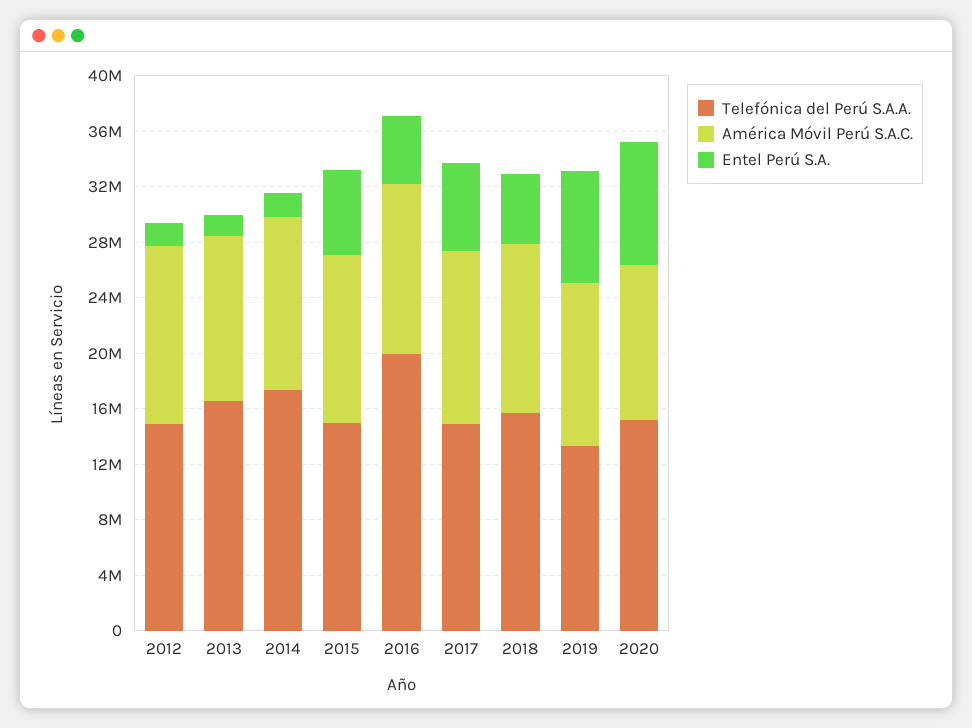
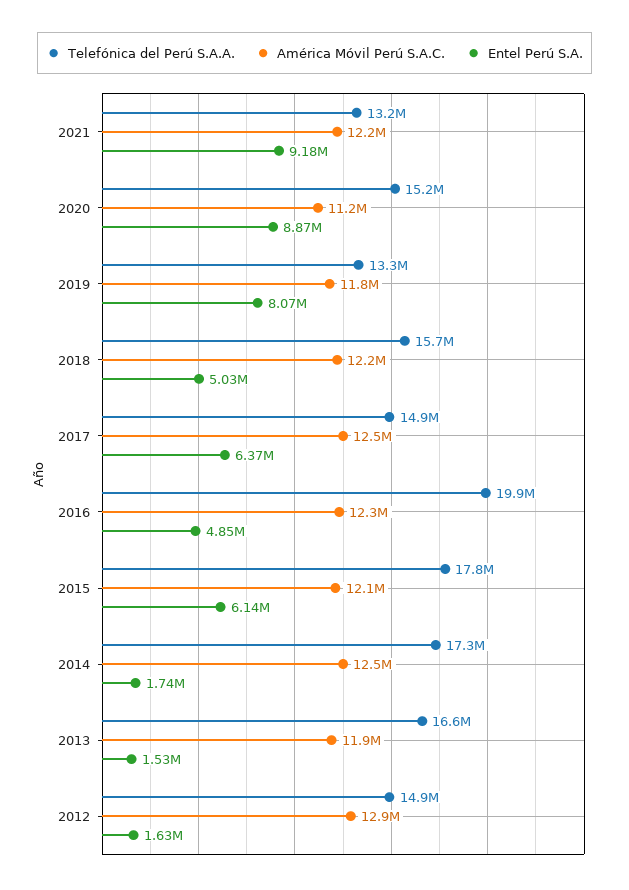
Telefónica del Perú S.A.A., 2015: 15000000 -> 17800000
Telefónica del Perú S.A.A., 2021: none -> 13200000
América Móvil Perú S.A.C., 2021: none -> 12200000
Entel Perú S.A., 2021: none -> 9180000

